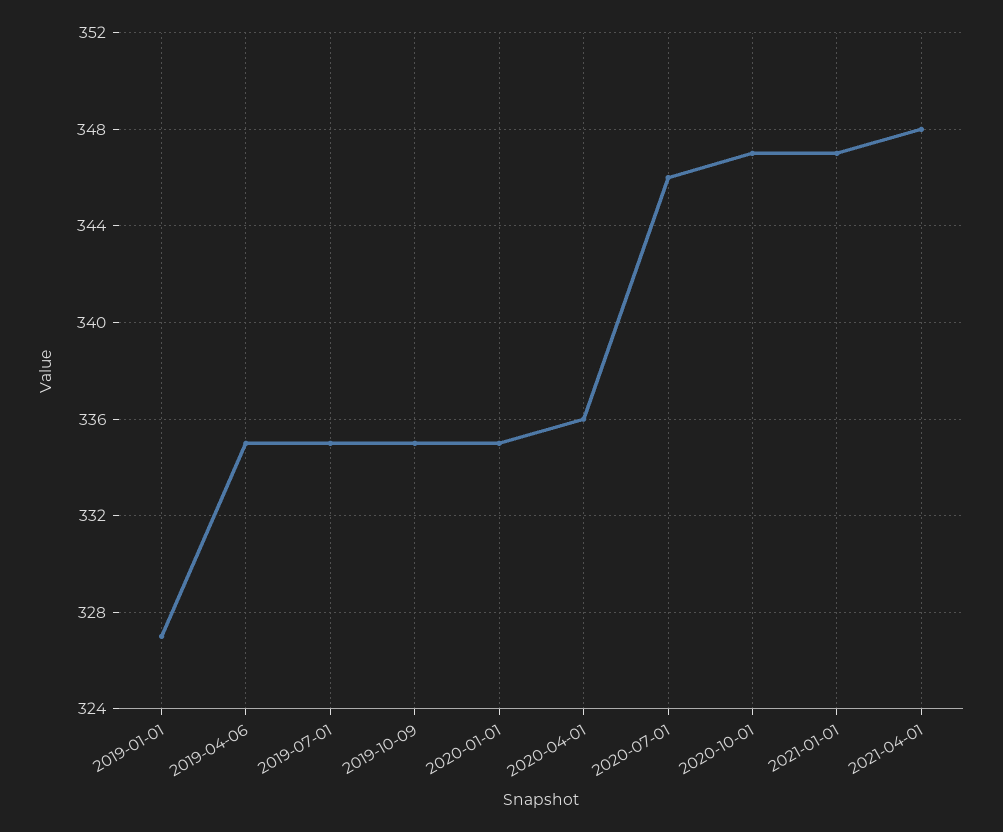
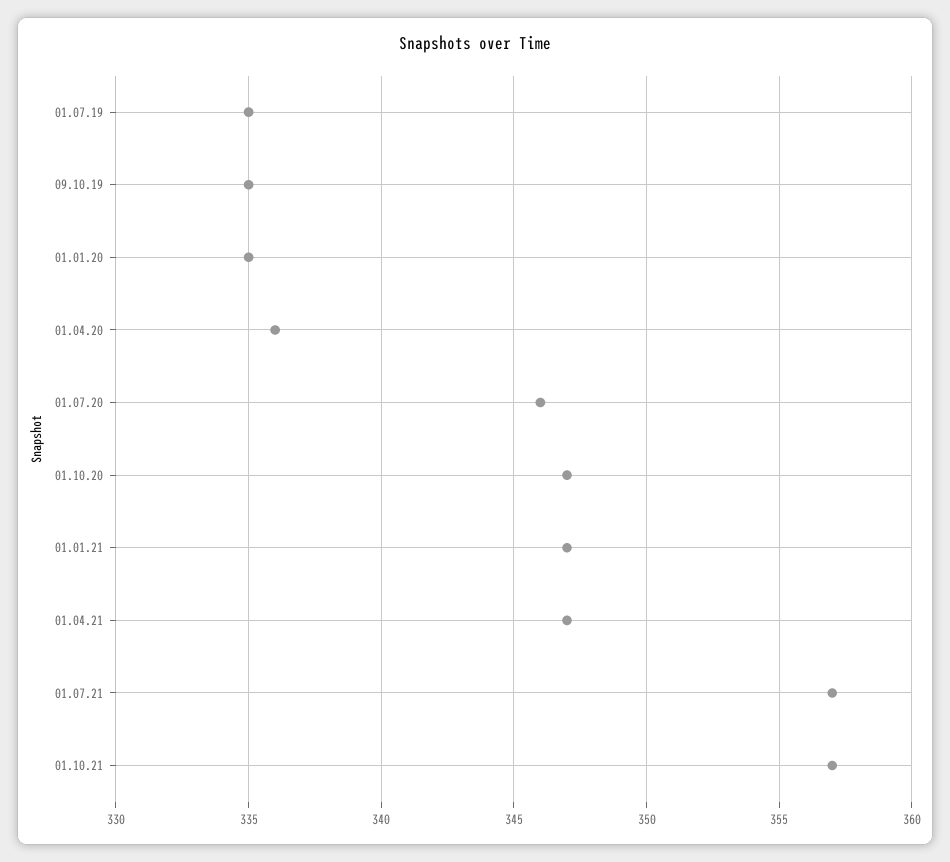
2019-01-01: 327 -> none
2019-04-06: 335 -> none
2021-04-01: 348 -> 347
01.07.21: none -> 357
01.10.21: none -> 357

